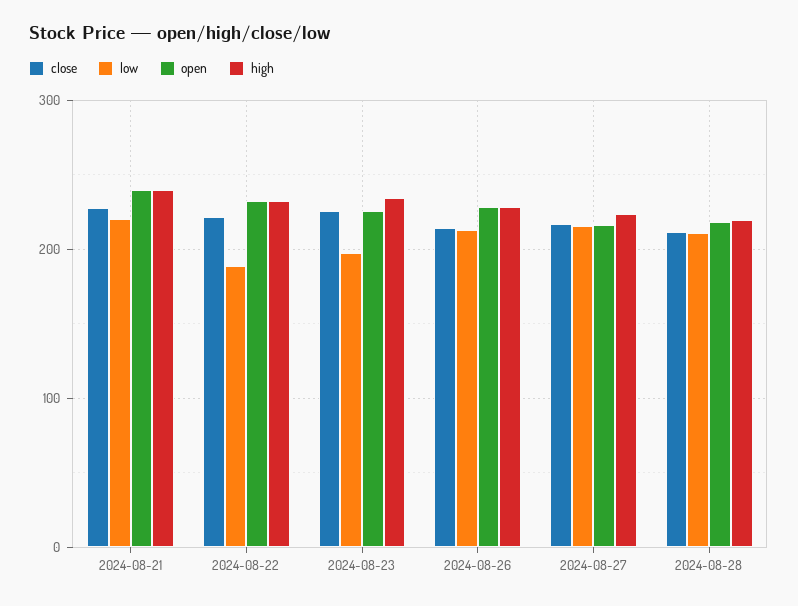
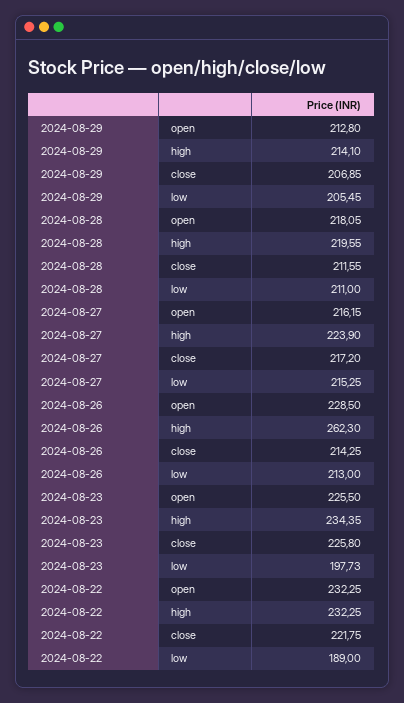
close, 2024-08-21: 230 -> none
low, 2024-08-21: 220 -> none
open, 2024-08-21: 240 -> none
high, 2024-08-21: 240 -> none
high, 2024-08-26: 230 -> 262.3
open, 2024-08-29: none -> 212.8
high, 2024-08-29: none -> 214.1
close, 2024-08-29: none -> 206.85
low, 2024-08-29: none -> 205.45

